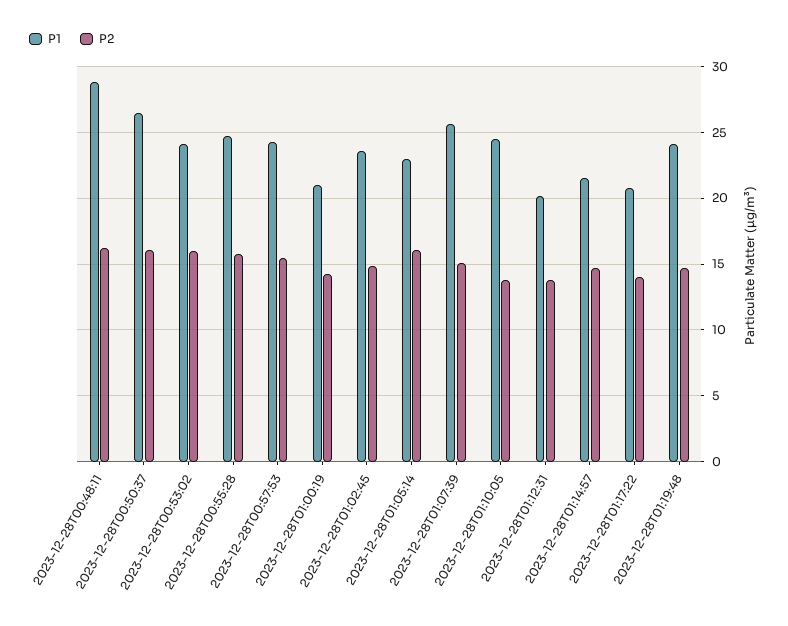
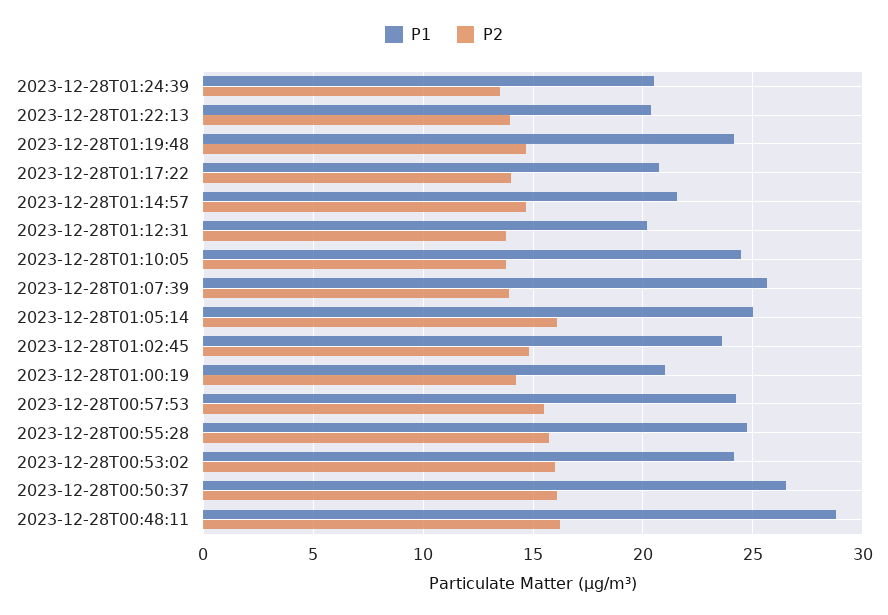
P1, 2023-12-28T01:05:14: 23 -> 25
P2, 2023-12-28T01:07:39: 15 -> 14
P1, 2023-12-28T01:24:39: none -> 20.5
P2, 2023-12-28T01:24:39: none -> 13.5
P1, 2023-12-28T01:22:13: none -> 20.5
P2, 2023-12-28T01:22:13: none -> 14

